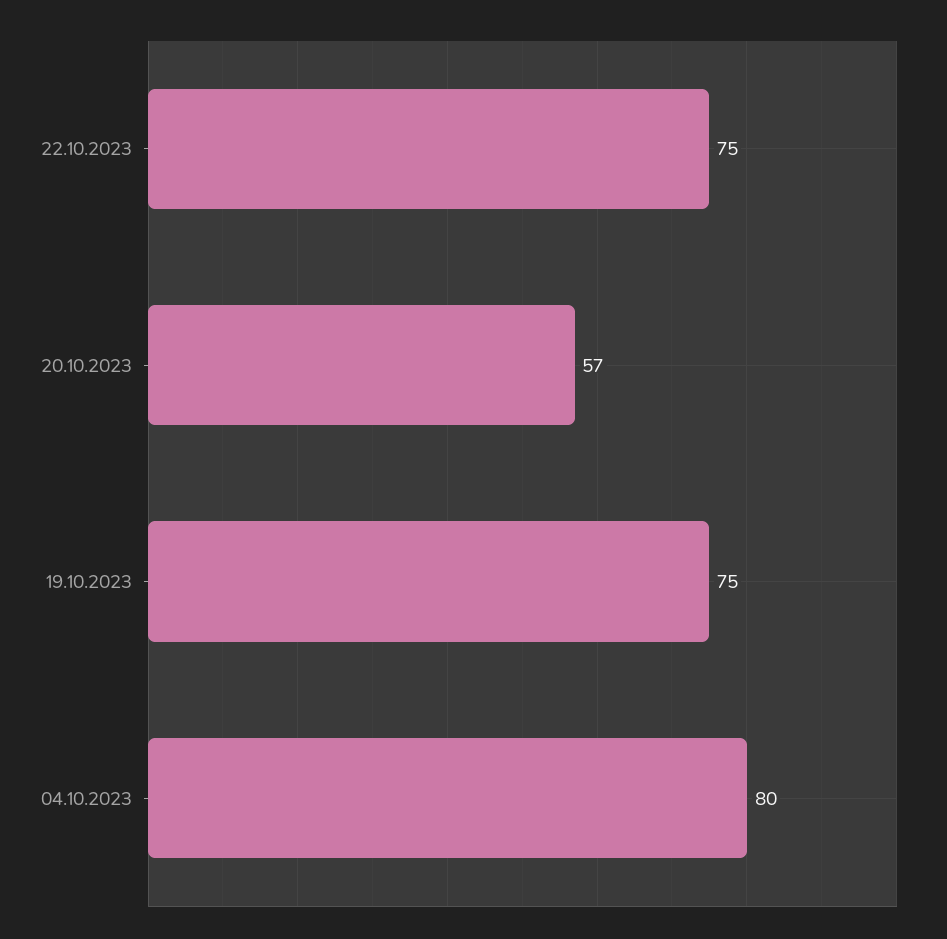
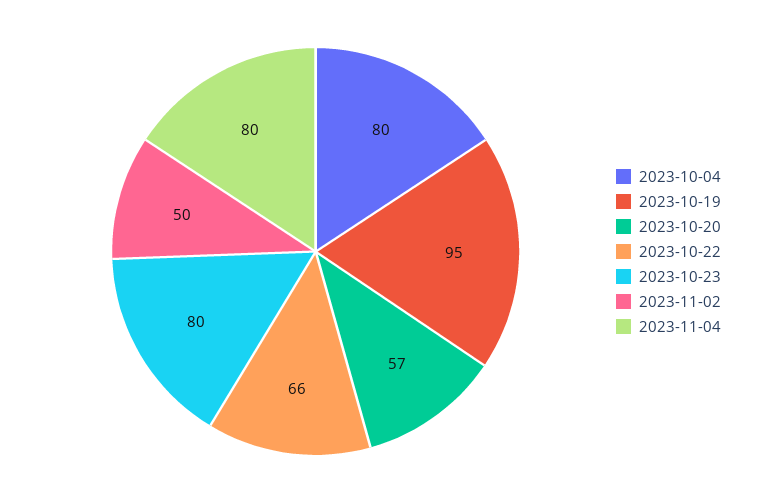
22.10.2023: 75 -> 66
19.10.2023: 75 -> 95
2023-10-23: none -> 80
2023-11-02: none -> 50
2023-11-04: none -> 80

